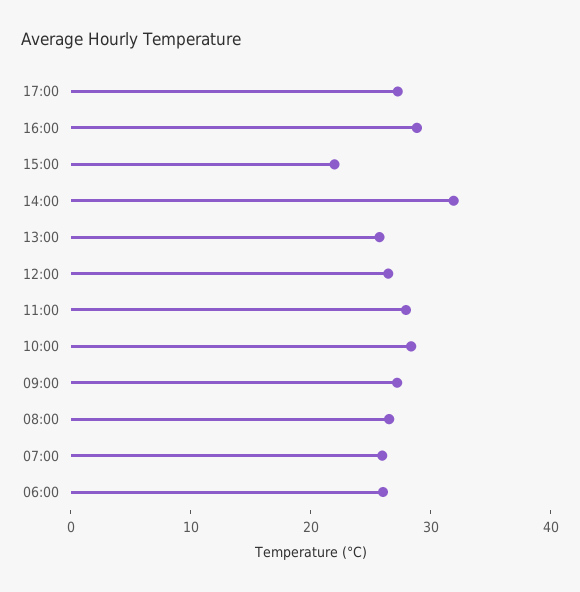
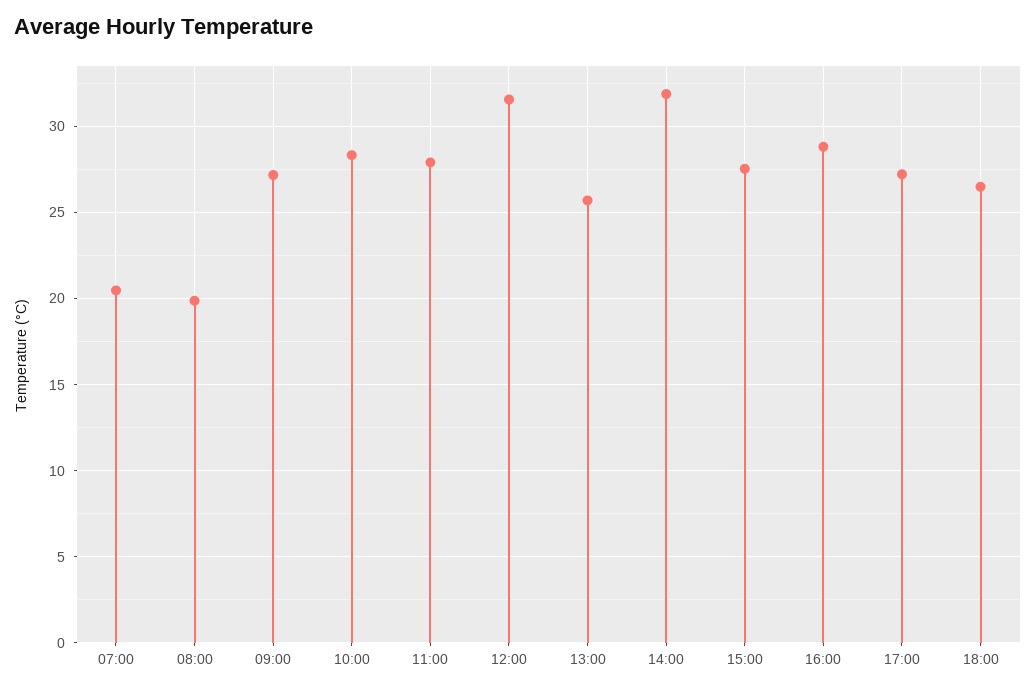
15:00: 22 -> 27.5
12:00: 26 -> 31.5
08:00: 26 -> 20
07:00: 26 -> 20.5
06:00: 26 -> none
18:00: none -> 26.5

